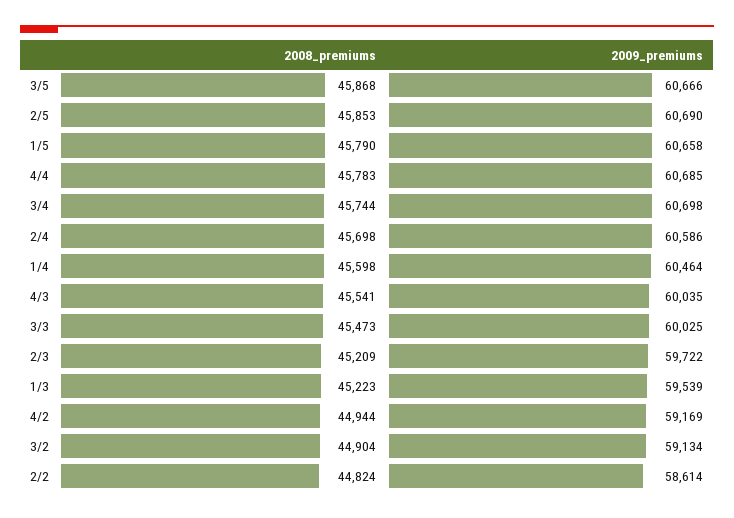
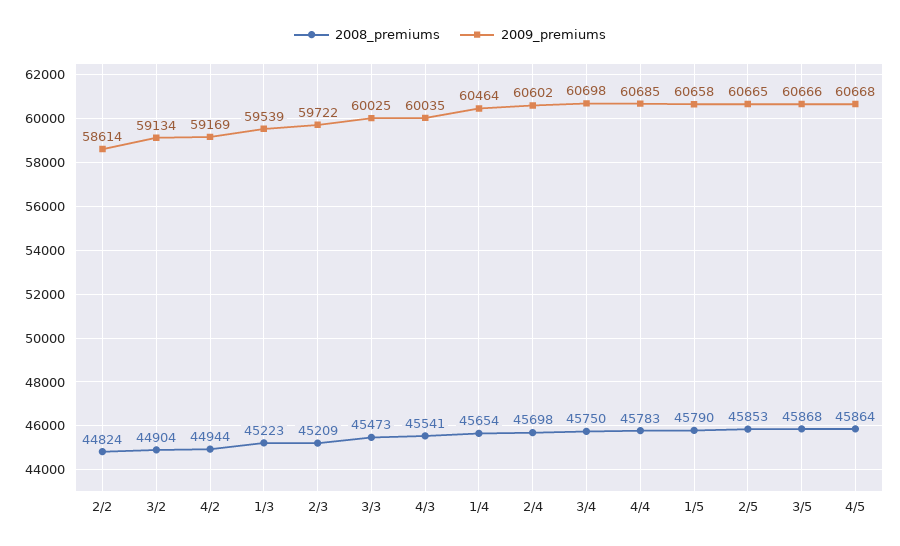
2009_premiums, 2/5: 60690 -> 60665
2008_premiums, 3/4: 45744 -> 45750
2009_premiums, 2/4: 60586 -> 60602
2008_premiums, 1/4: 45598 -> 45654
2008_premiums, 4/5: none -> 45864
2009_premiums, 4/5: none -> 60668

